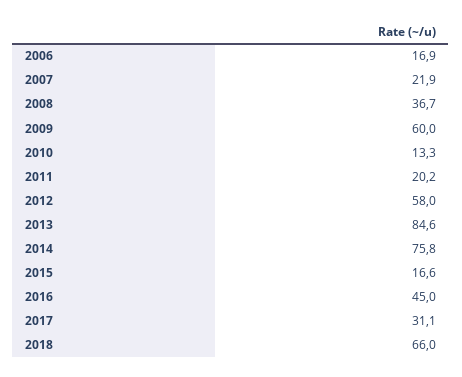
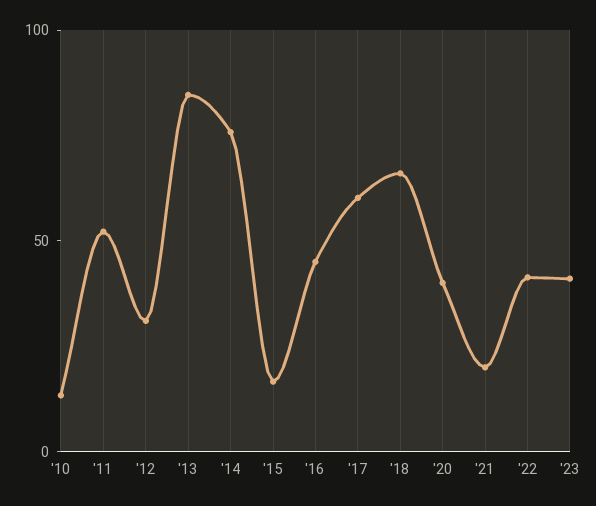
2006: 16.9 -> none
2007: 21.9 -> none
2008: 36.7 -> none
2009: 60 -> none
2011: 20.2 -> 50
2012: 58 -> 30
2017: 31.1 -> 60
'20: none -> 40
'21: none -> 20
'22: none -> 40
'23: none -> 40

